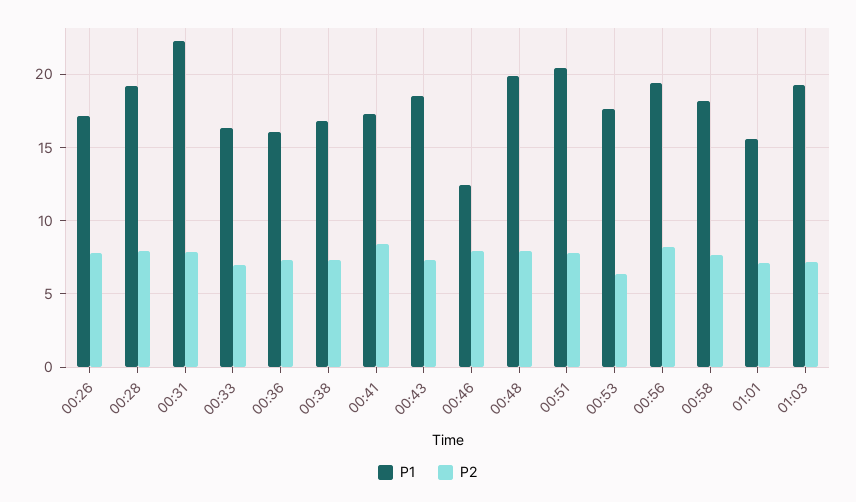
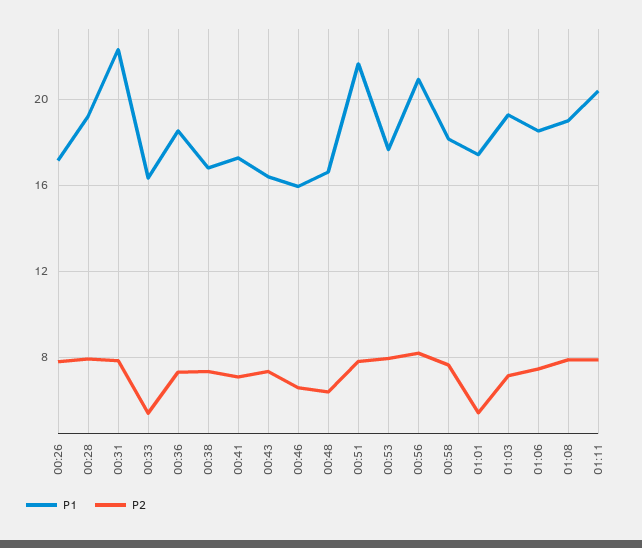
P2, 00:33: 7 -> 5.5
P1, 00:36: 16 -> 18.5
P2, 00:41: 8.5 -> 7
P1, 00:43: 18.5 -> 16.5
P1, 00:46: 12.5 -> 16
P2, 00:46: 8 -> 6.5
P1, 00:48: 20 -> 16.5
P2, 00:48: 8 -> 6.5
P1, 00:51: 20.5 -> 21.5
P2, 00:53: 6.5 -> 8
P1, 00:56: 19.5 -> 21
P1, 01:01: 15.5 -> 17.5
P2, 01:01: 7 -> 5.5
P1, 01:06: none -> 18.5
P2, 01:06: none -> 7.5
P1, 01:08: none -> 19
P2, 01:08: none -> 8
P1, 01:11: none -> 20.5
P2, 01:11: none -> 8

